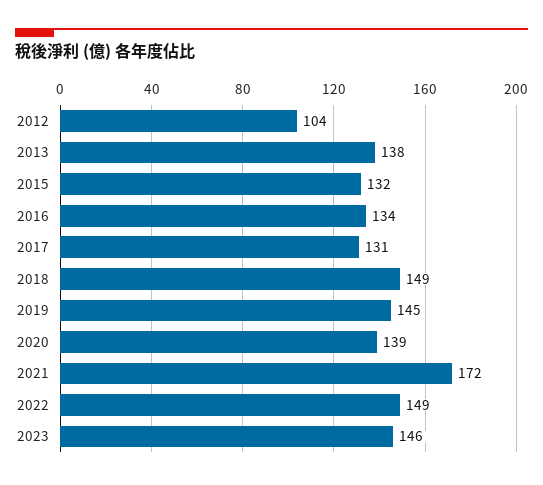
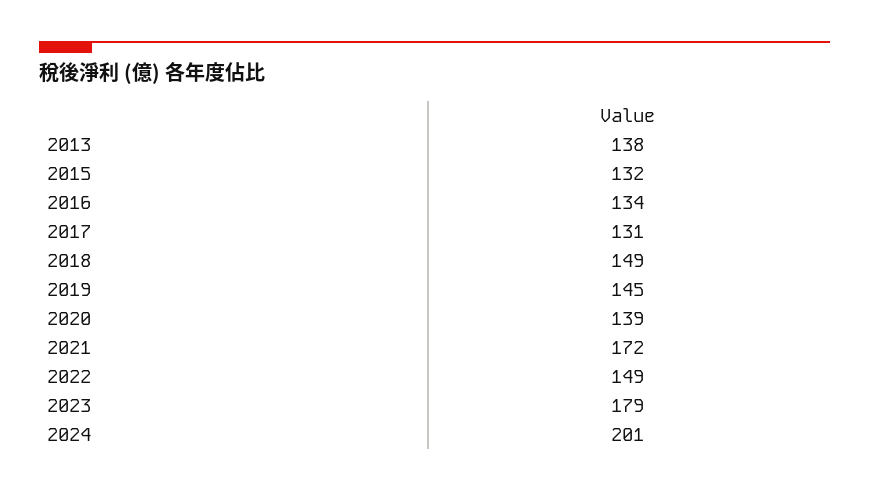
2012: 104 -> none
2023: 146 -> 179
2024: none -> 201

